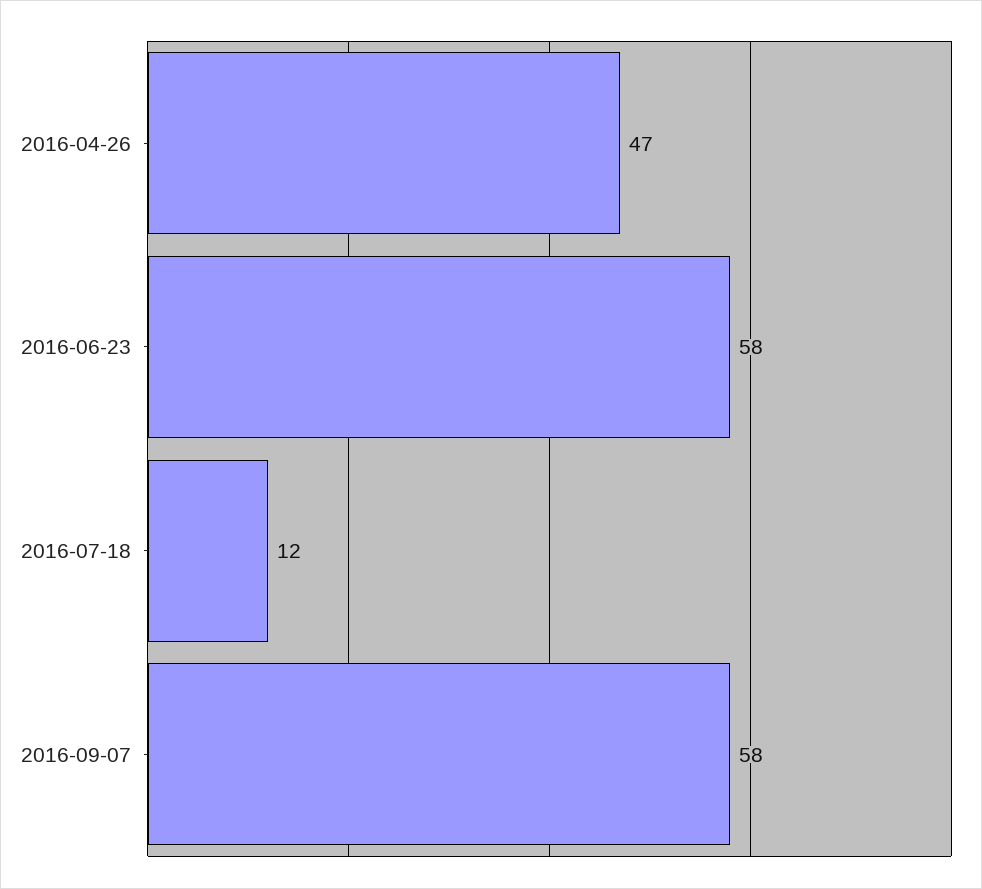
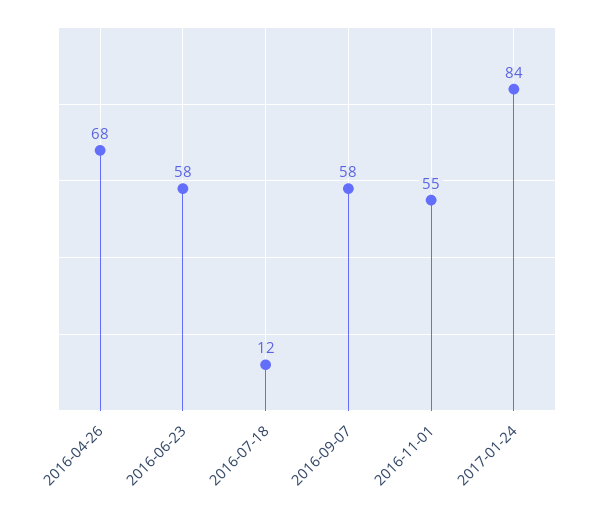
2016-04-26: 47 -> 68
2016-11-01: none -> 55
2017-01-24: none -> 84

